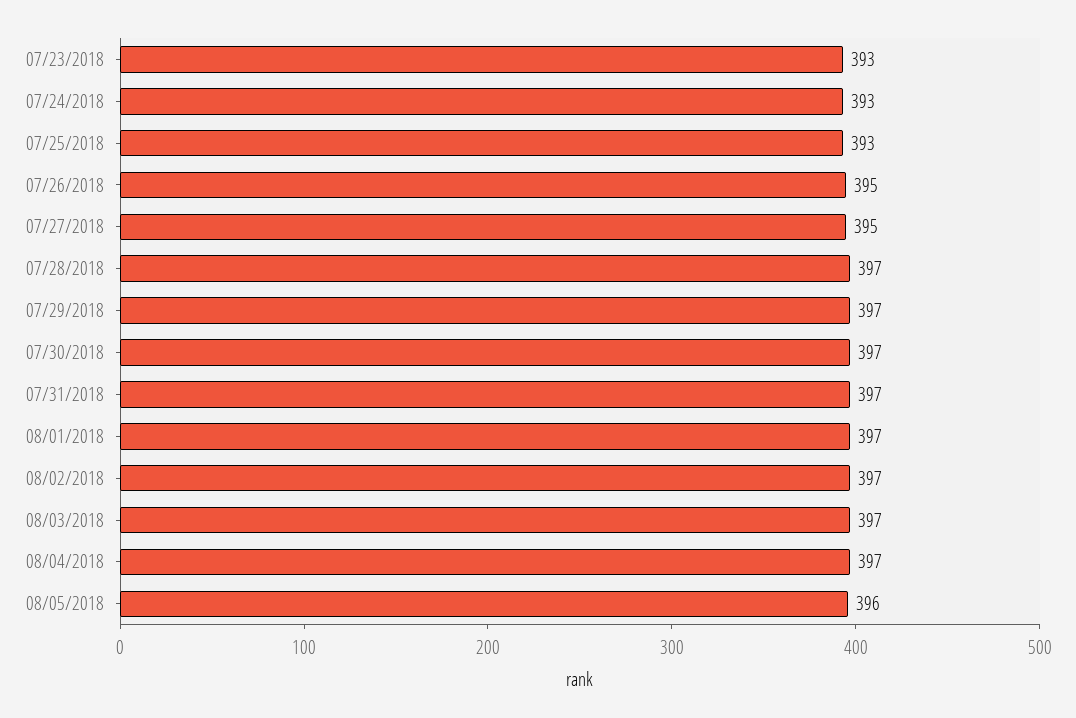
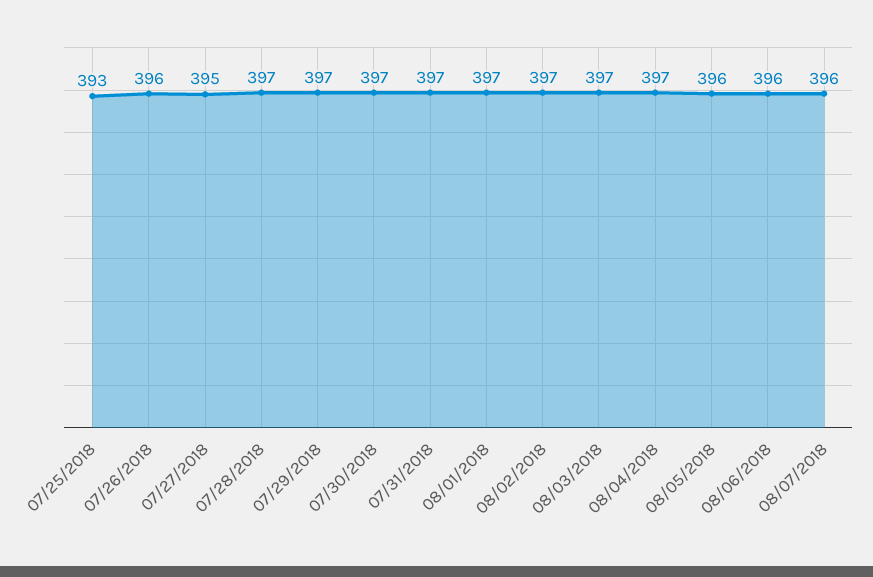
07/23/2018: 393 -> none
07/24/2018: 393 -> none
07/26/2018: 395 -> 396
08/06/2018: none -> 396
08/07/2018: none -> 396

